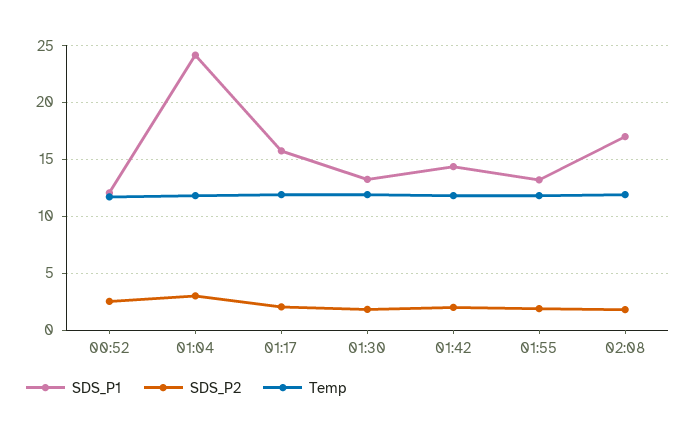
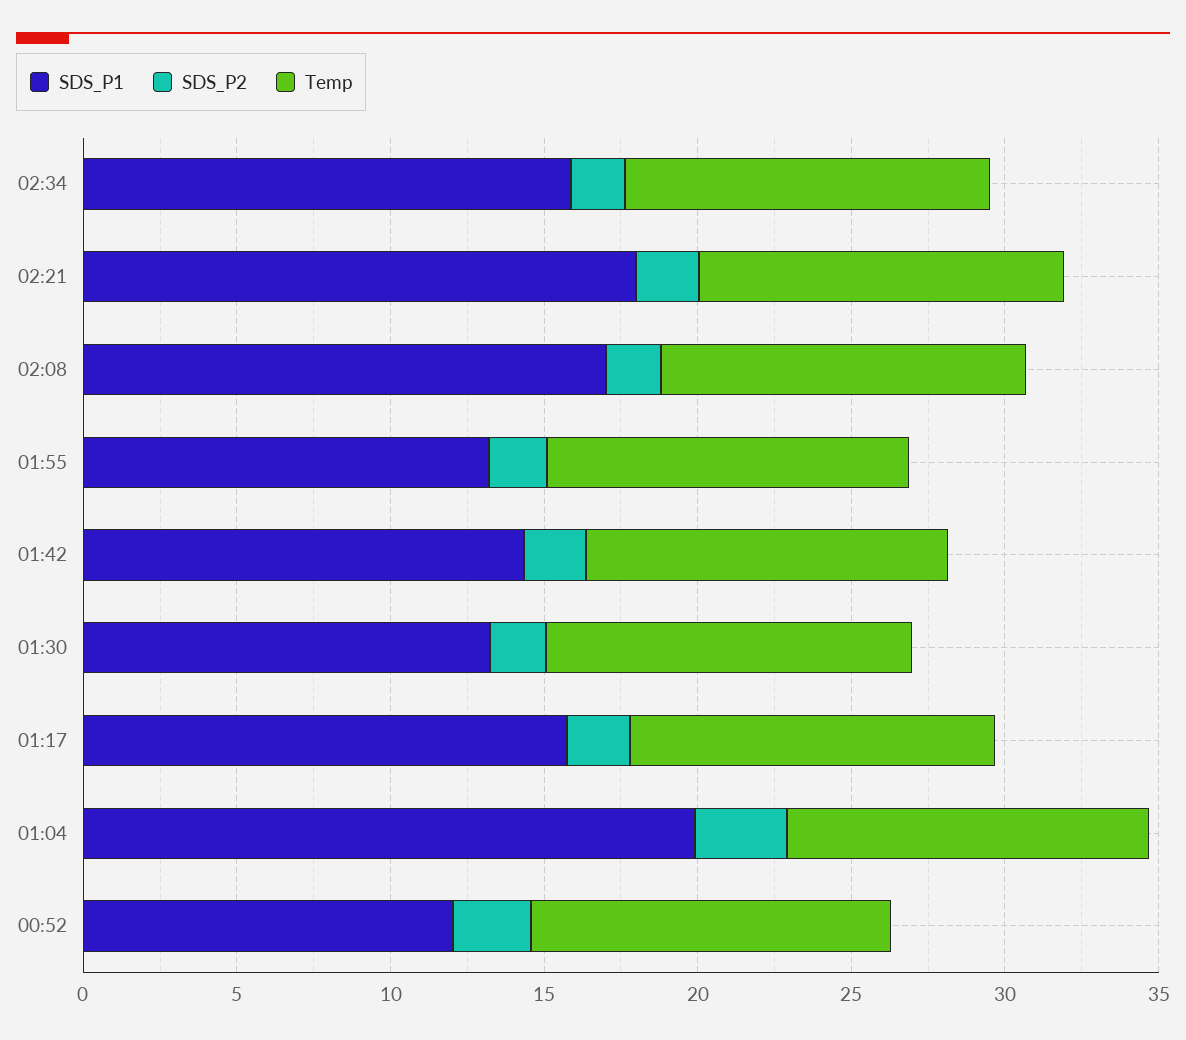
SDS_P1, 01:04: 24 -> 20
SDS_P1, 02:34: none -> 16
SDS_P2, 02:34: none -> 2
Temp, 02:34: none -> 12
SDS_P1, 02:21: none -> 18
SDS_P2, 02:21: none -> 2
Temp, 02:21: none -> 12

